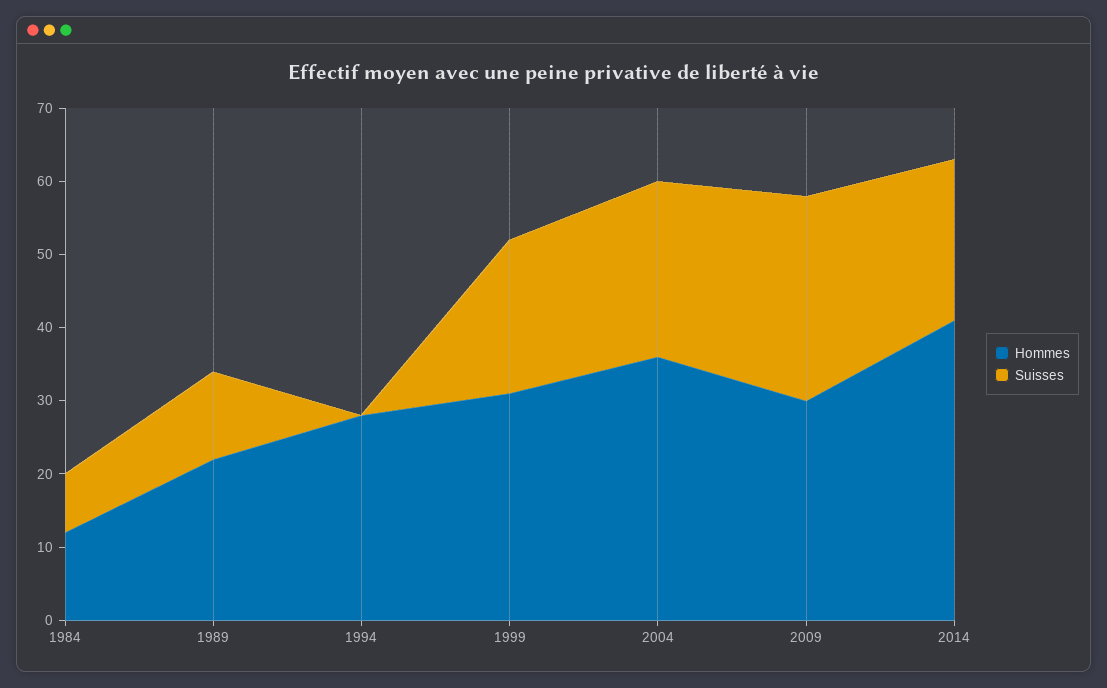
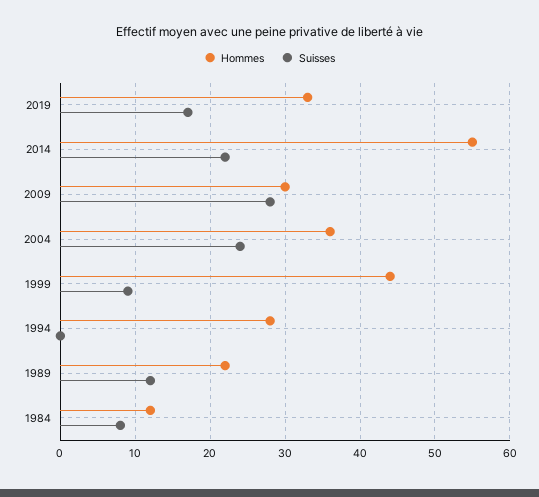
Hommes, 1999: 30 -> 44
Suisses, 1999: 20 -> 9
Hommes, 2014: 40 -> 55
Hommes, 2019: none -> 33
Suisses, 2019: none -> 17

